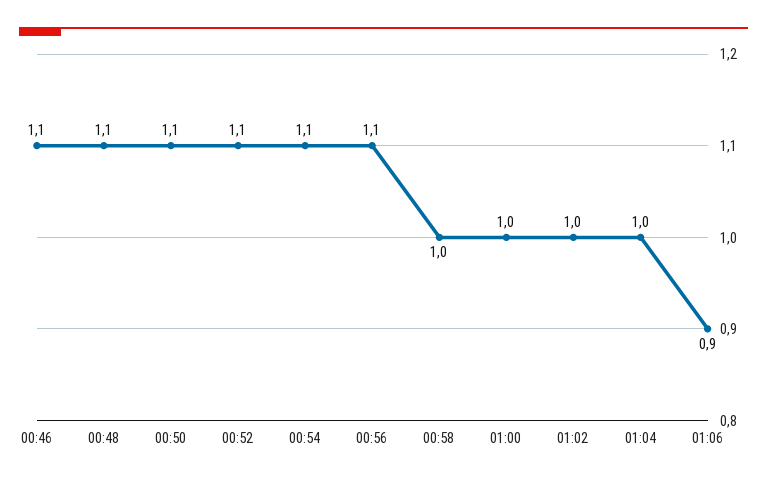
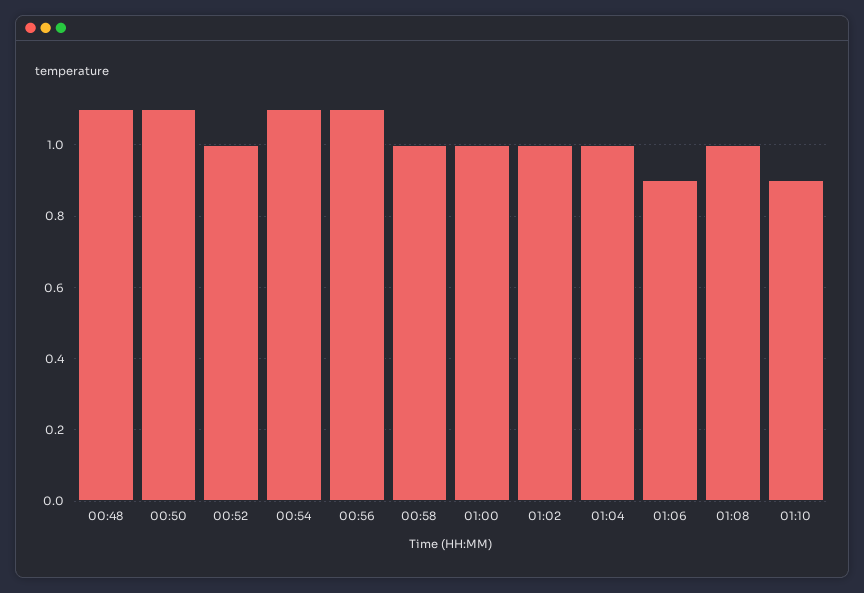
00:46: 1.1 -> none
00:52: 1.1 -> 1
01:08: none -> 1
01:10: none -> 0.9

